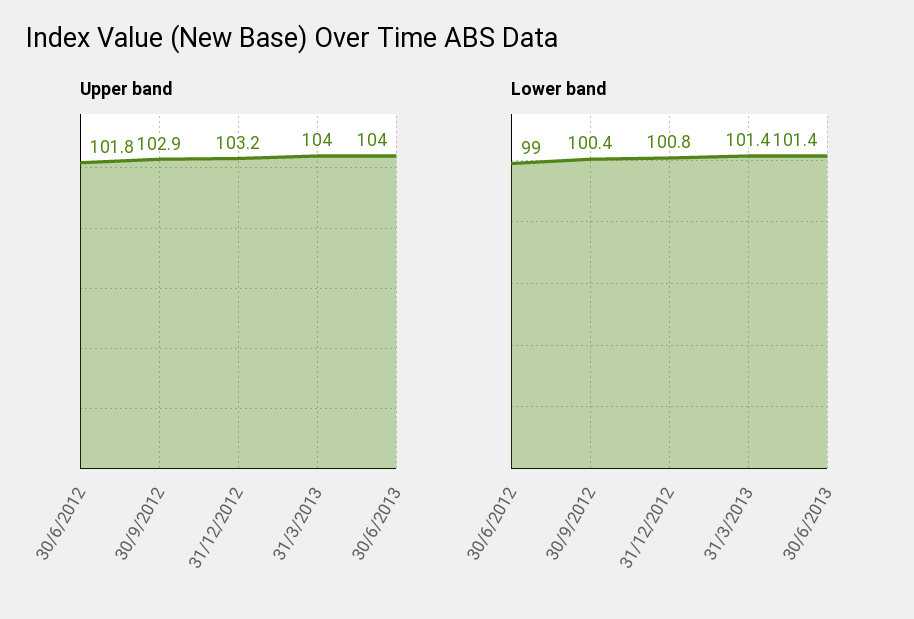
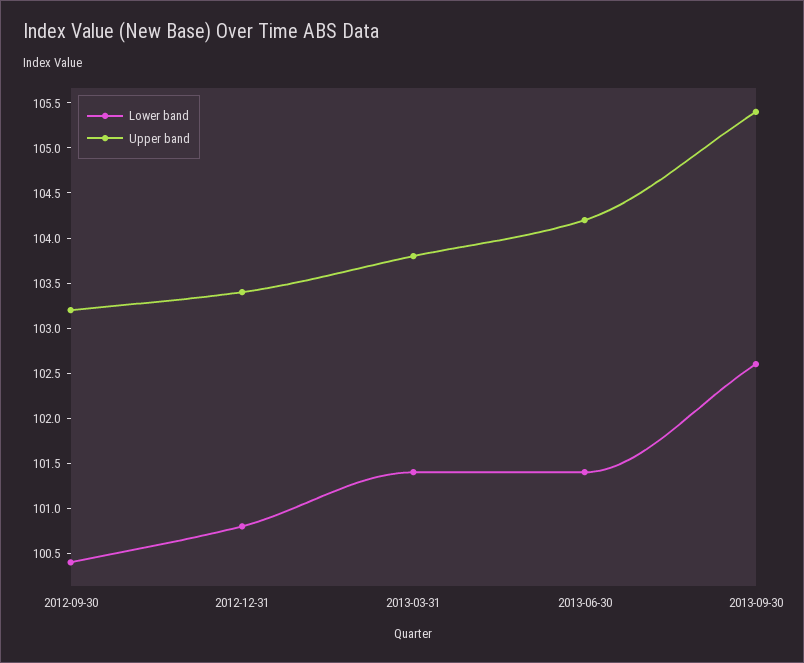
Upper band, 30/6/2012: 101.8 -> none
Upper band, 30/9/2012: 102.9 -> 103.2
Upper band, 31/12/2012: 103.2 -> 103.4
Upper band, 31/3/2013: 104 -> 103.8
Upper band, 30/6/2013: 104 -> 104.2
Lower band, 30/6/2012: 99 -> none
Lower band, 2013-09-30: none -> 102.6
Upper band, 2013-09-30: none -> 105.4

